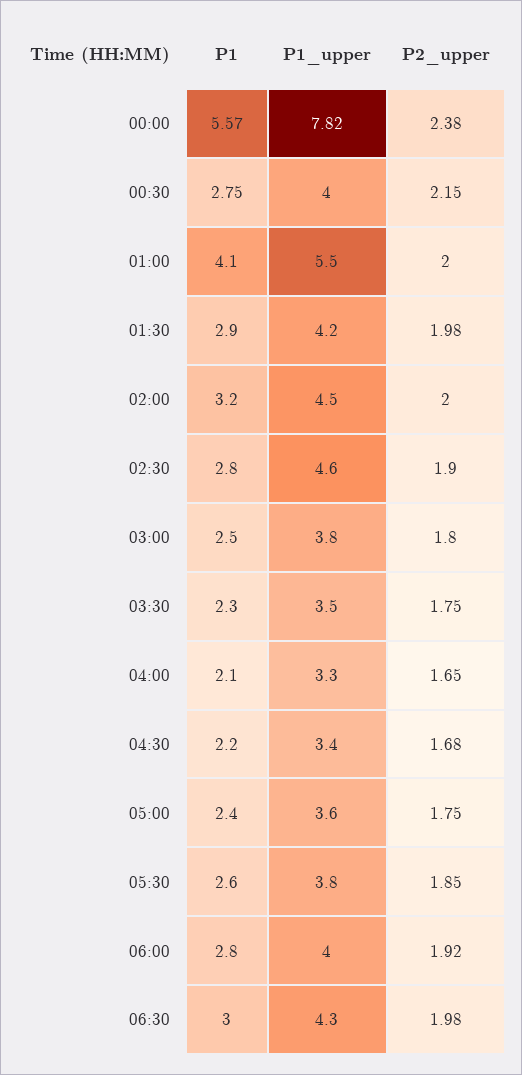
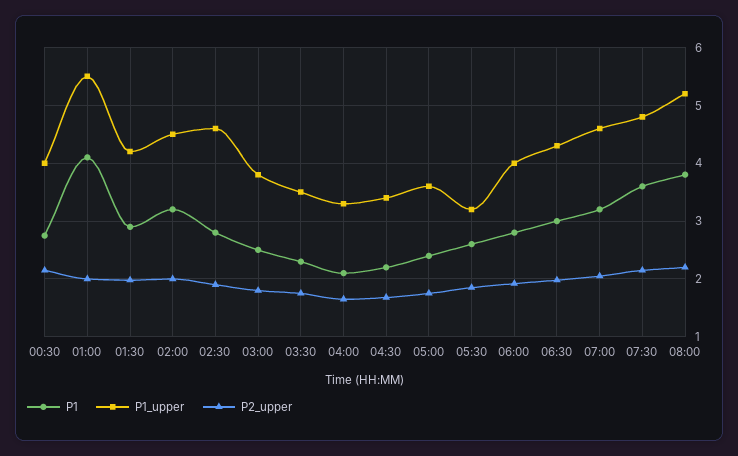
P1, 00:00: 5.57 -> none
P1_upper, 00:00: 7.82 -> none
P2_upper, 00:00: 2.38 -> none
P1_upper, 05:30: 3.8 -> 3.2
P1, 07:00: none -> 3.2
P1_upper, 07:00: none -> 4.6
P2_upper, 07:00: none -> 2
P1, 07:30: none -> 3.6
P1_upper, 07:30: none -> 4.8
P2_upper, 07:30: none -> 2.2
P1, 08:00: none -> 3.8
P1_upper, 08:00: none -> 5.2
P2_upper, 08:00: none -> 2.2

